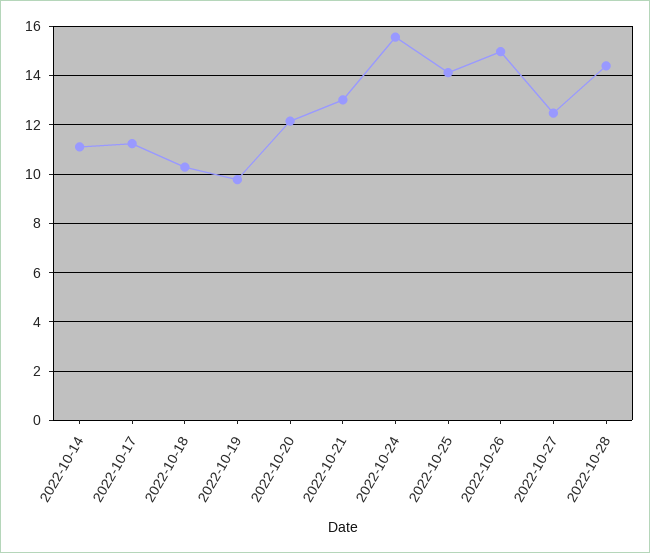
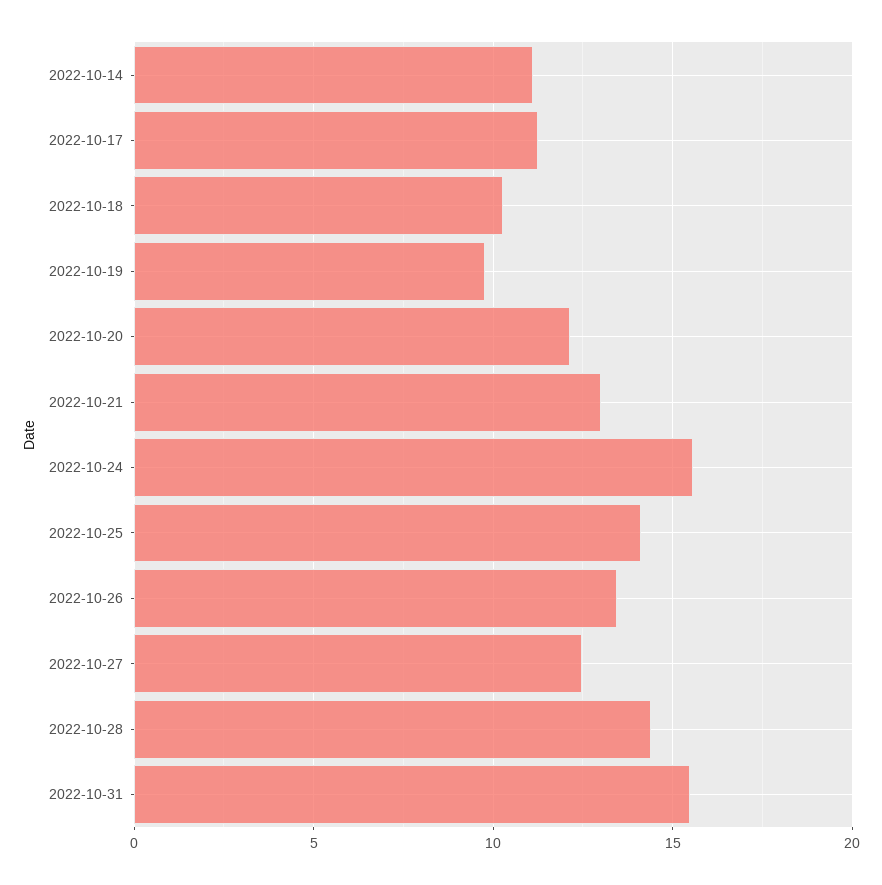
2022-10-26: 15 -> 13.5
2022-10-31: none -> 15.5

